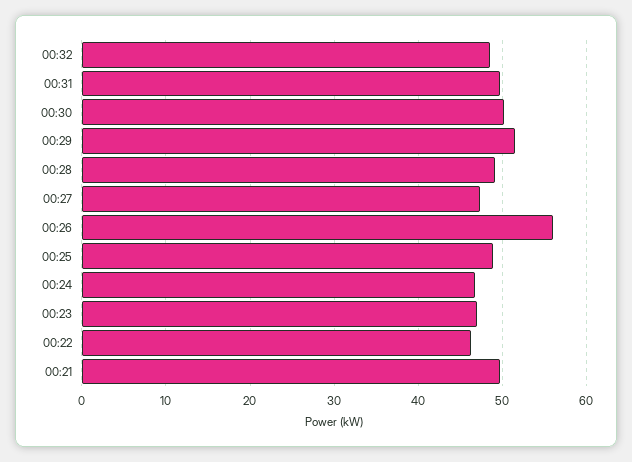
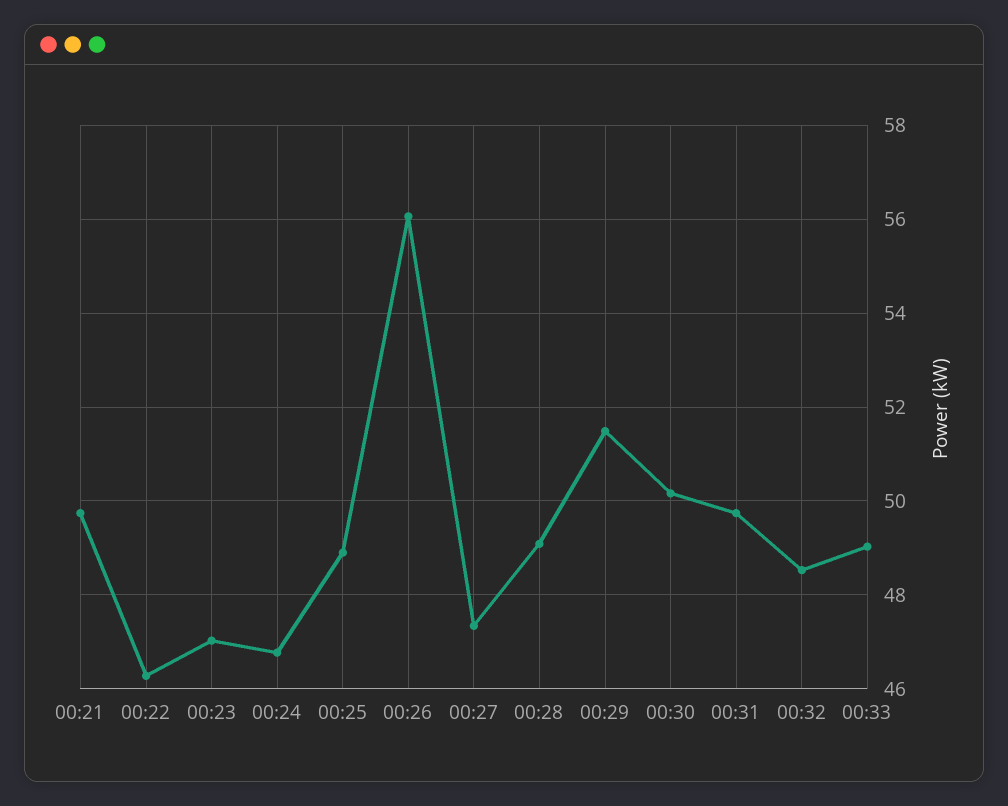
00:33: none -> 49

